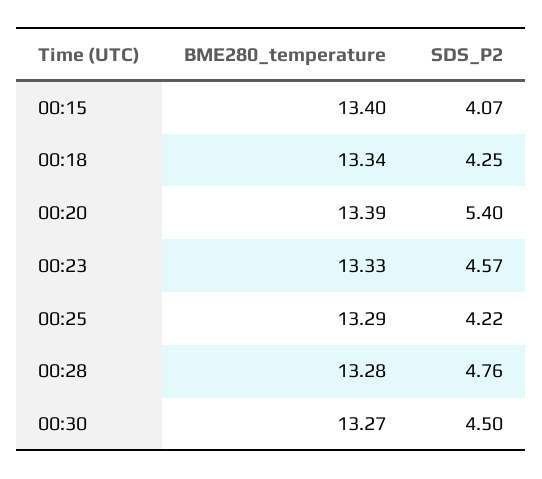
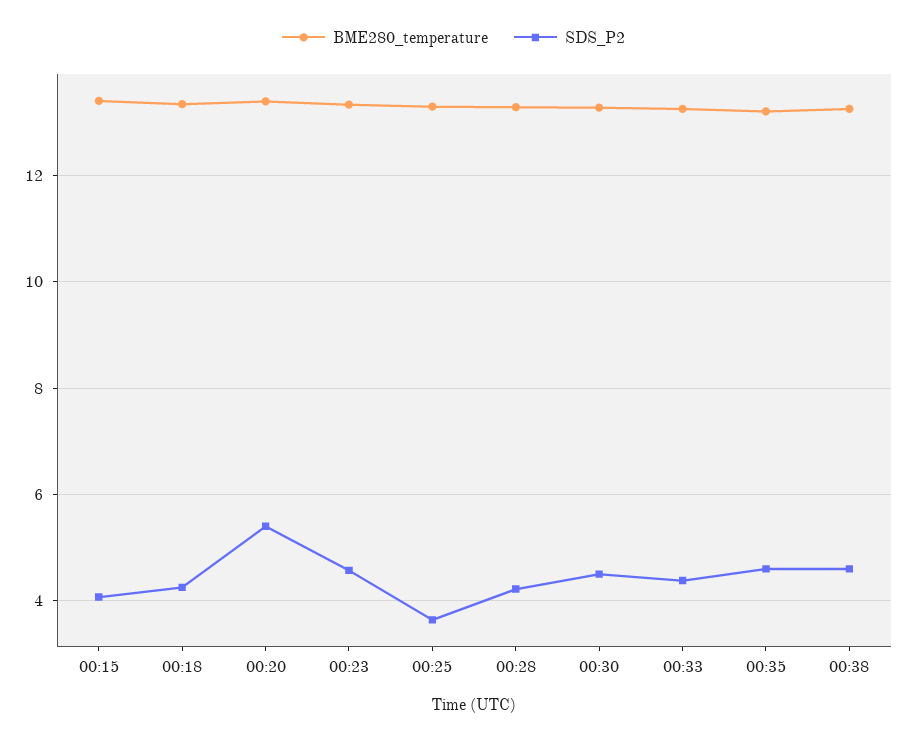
SDS_P2, 00:25: 4.22 -> 3.6
SDS_P2, 00:28: 4.76 -> 4.2
BME280_temperature, 00:33: none -> 13.2
SDS_P2, 00:33: none -> 4.4
BME280_temperature, 00:35: none -> 13.2
SDS_P2, 00:35: none -> 4.6
BME280_temperature, 00:38: none -> 13.2
SDS_P2, 00:38: none -> 4.6

